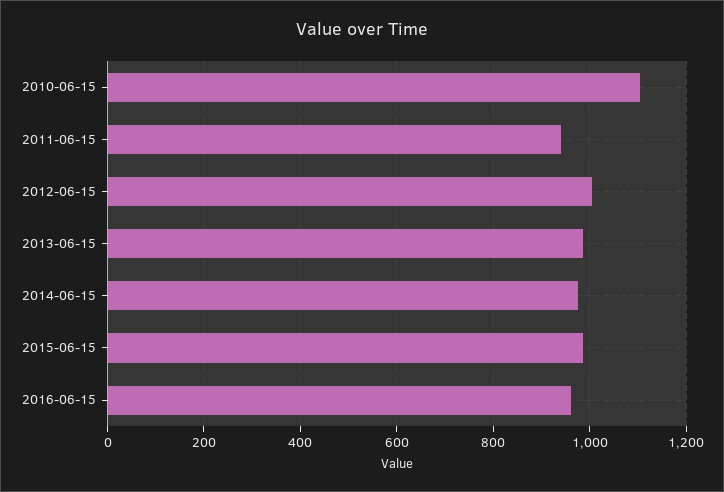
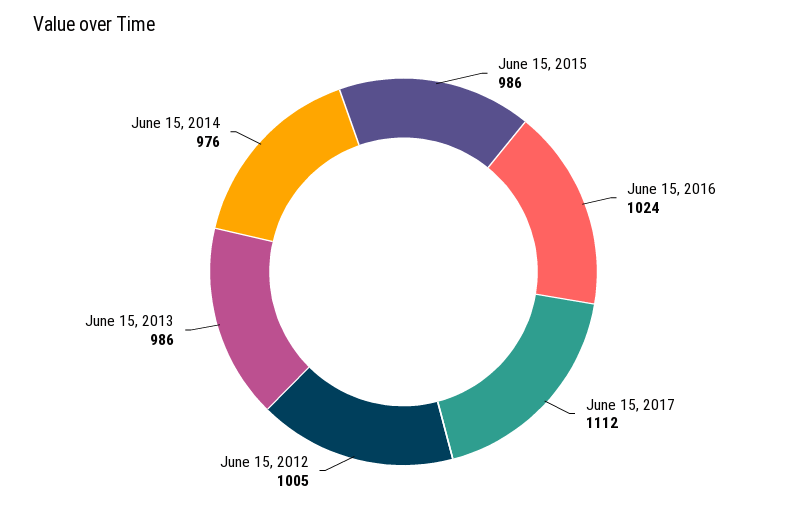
2010-06-15: 1100 -> none
2011-06-15: 940 -> none
2016-06-15: 960 -> 1024
June 15, 2017: none -> 1112

